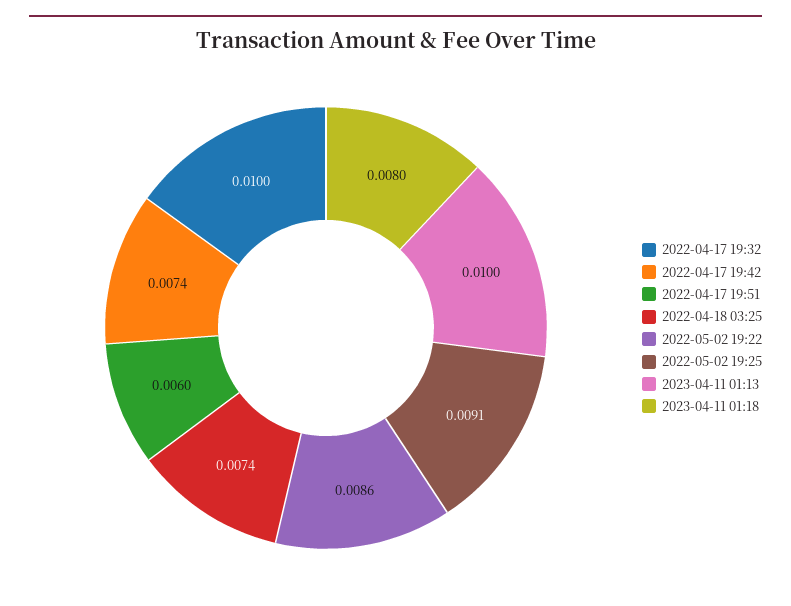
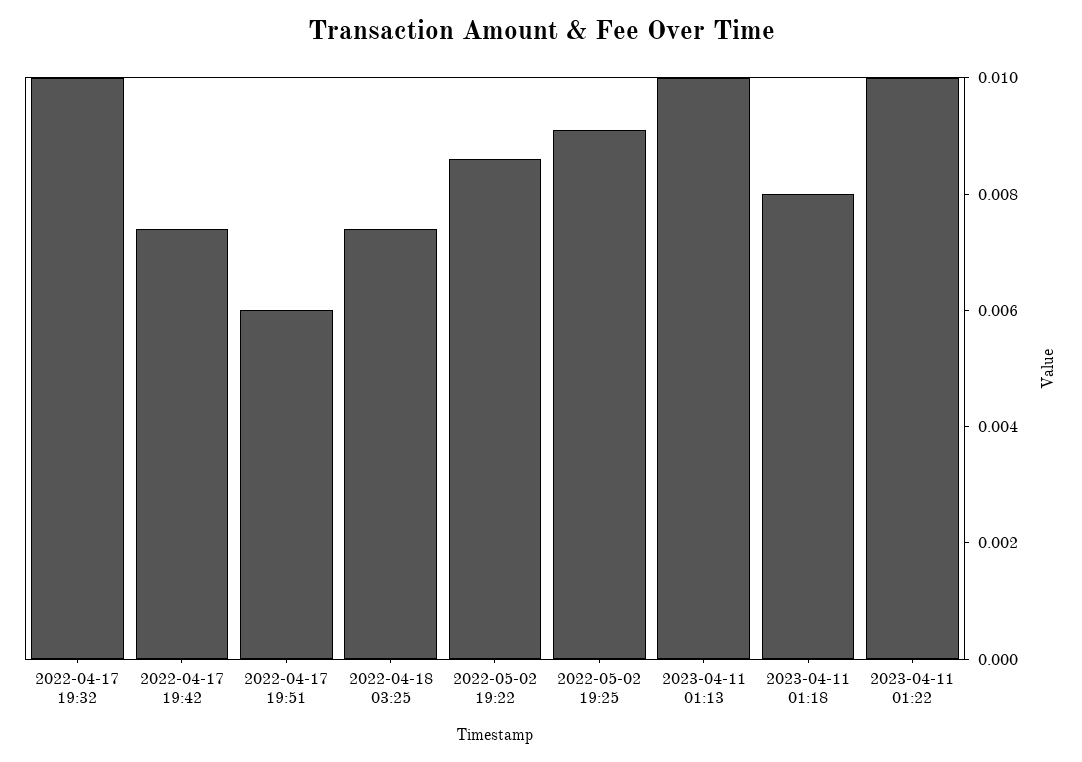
2023-04-11 01:22: none -> 0.01

